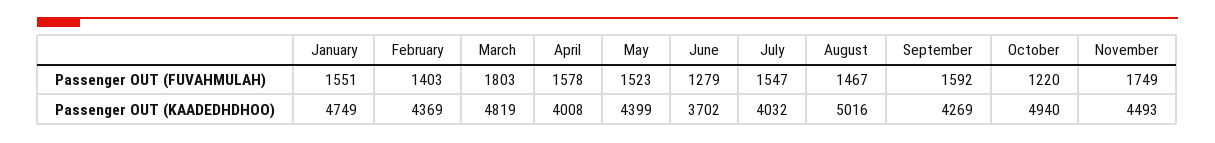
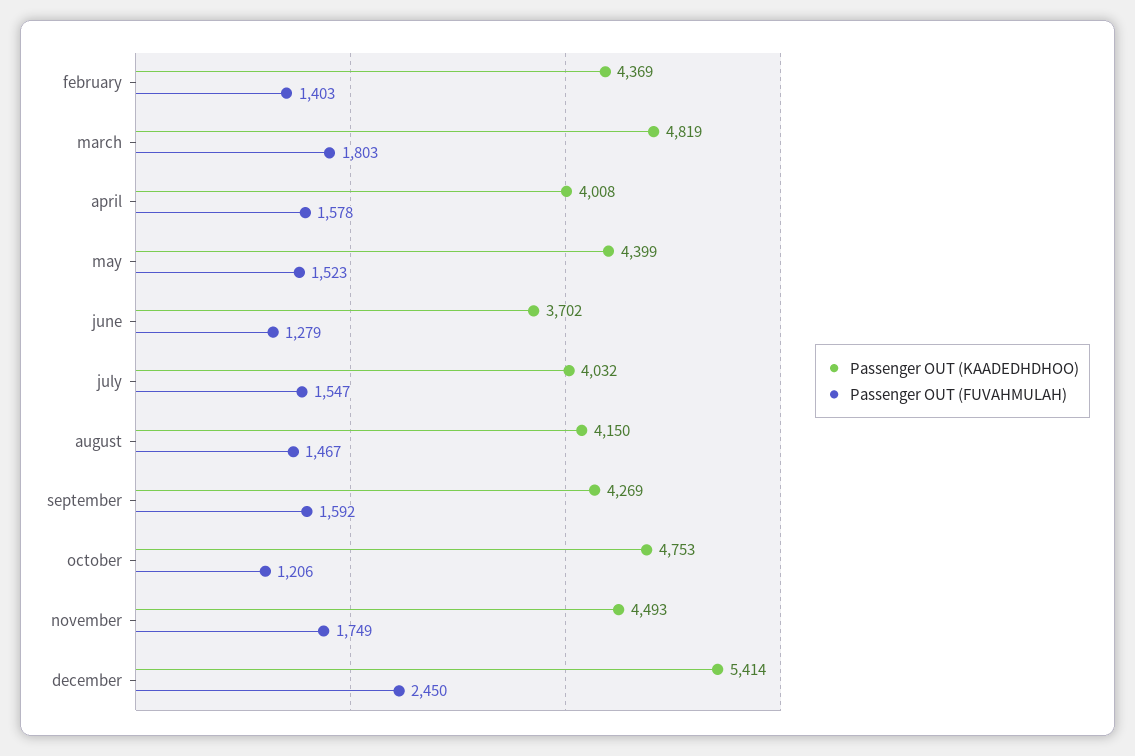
Passenger OUT (FUVAHMULAH), January: 1551 -> none
Passenger OUT (FUVAHMULAH), October: 1220 -> 1206
Passenger OUT (KAADEDHDHOO), January: 4749 -> none
Passenger OUT (KAADEDHDHOO), August: 5016 -> 4150
Passenger OUT (KAADEDHDHOO), October: 4940 -> 4753
Passenger OUT (KAADEDHDHOO), december: none -> 5414
Passenger OUT (FUVAHMULAH), december: none -> 2450

